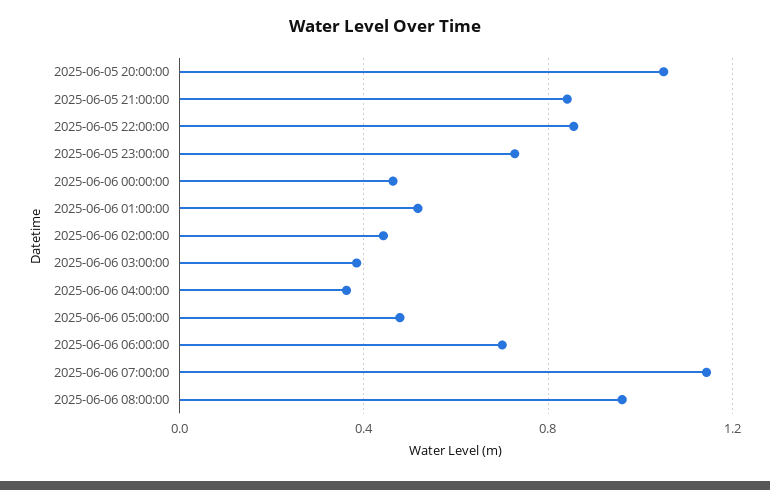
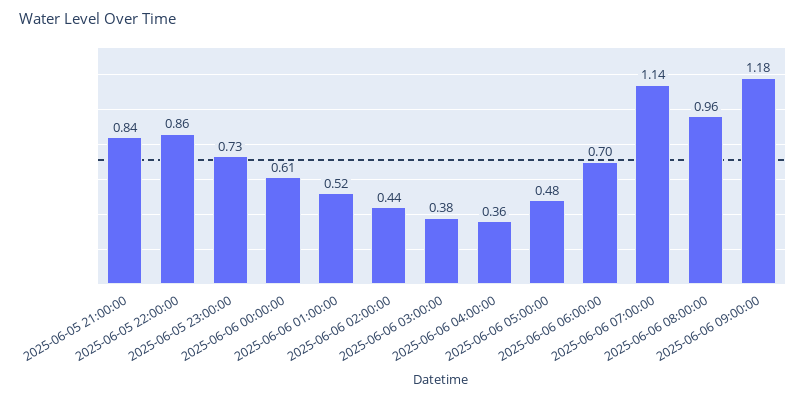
2025-06-05 20:00:00: 1.05 -> none
2025-06-06 00:00:00: 0.45 -> 0.61
2025-06-06 09:00:00: none -> 1.18

